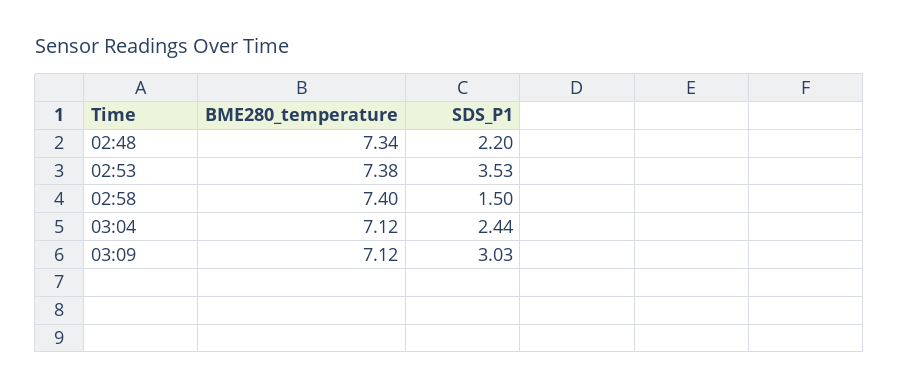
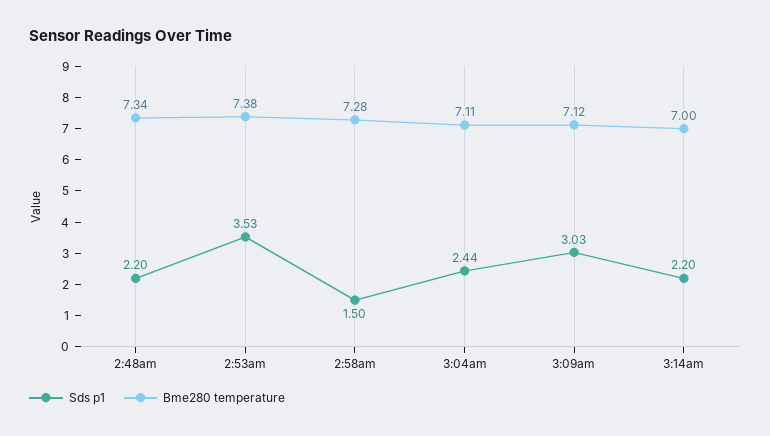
BME280_temperature, 02:58: 7.4 -> 7.28
BME280_temperature, 03:04: 7.12 -> 7.11
SDS_P1, 3:14am: none -> 2.2
BME280_temperature, 3:14am: none -> 7

